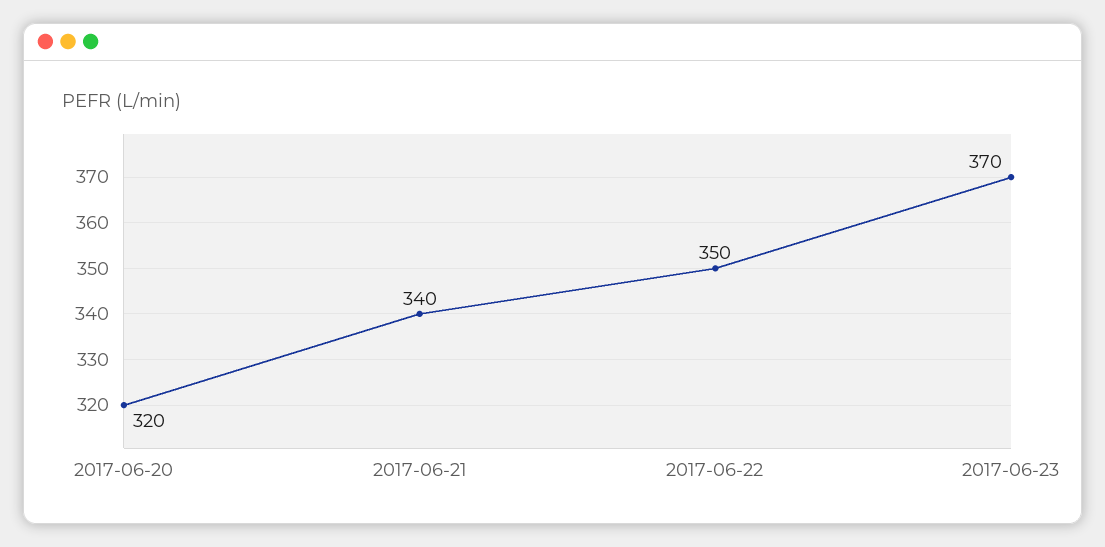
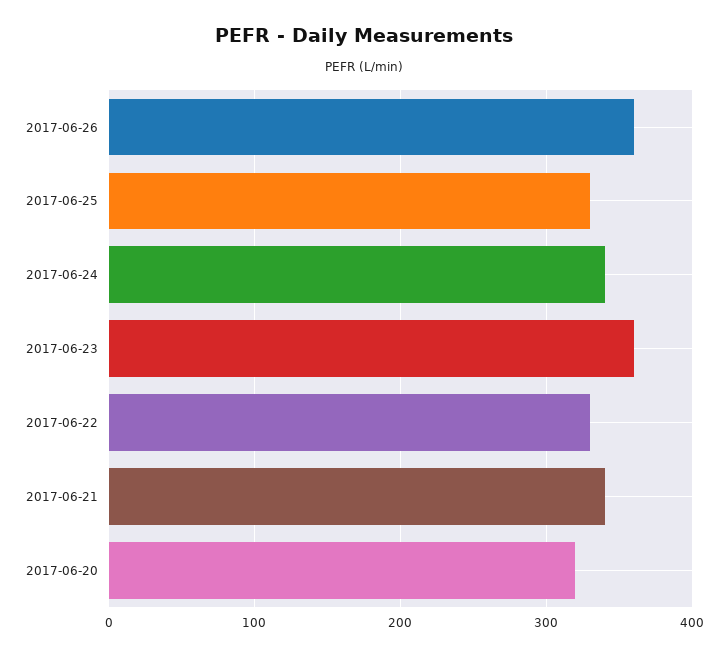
2017-06-22: 350 -> 330
2017-06-23: 370 -> 360
2017-06-26: none -> 360
2017-06-25: none -> 330
2017-06-24: none -> 340

